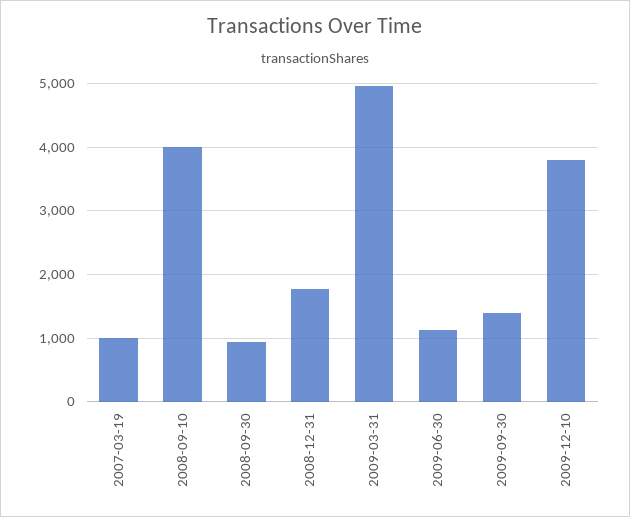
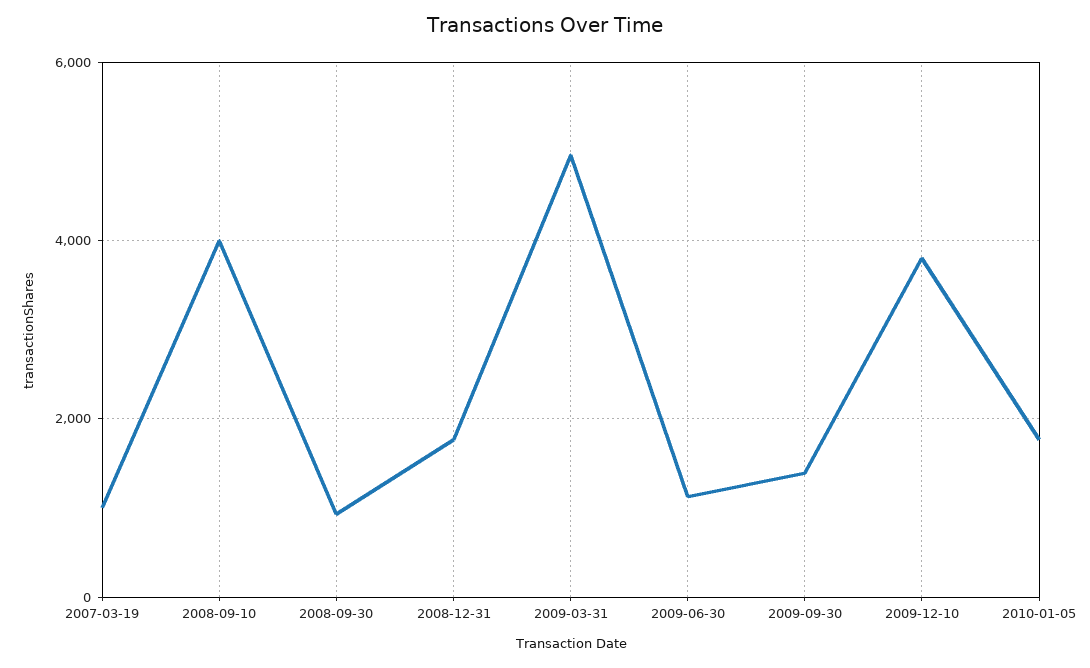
2010-01-05: none -> 1800

